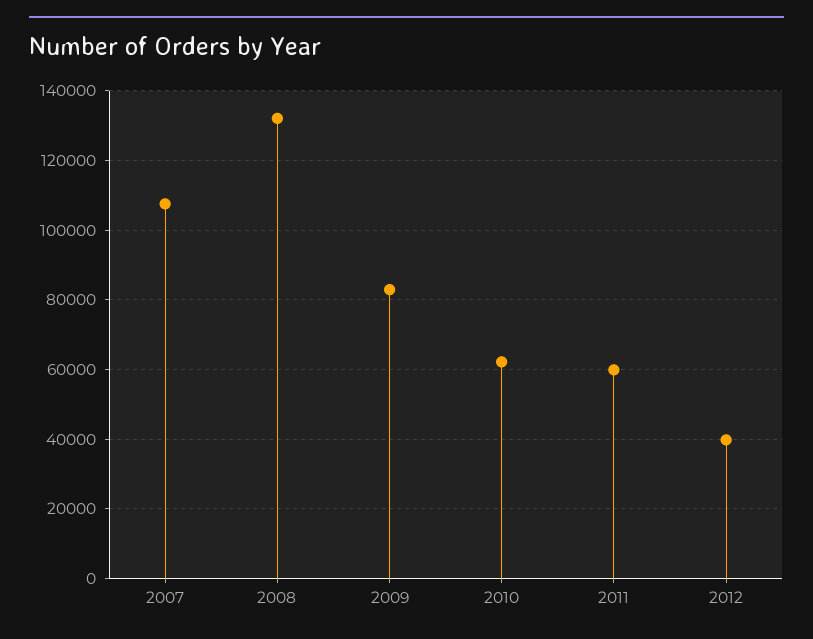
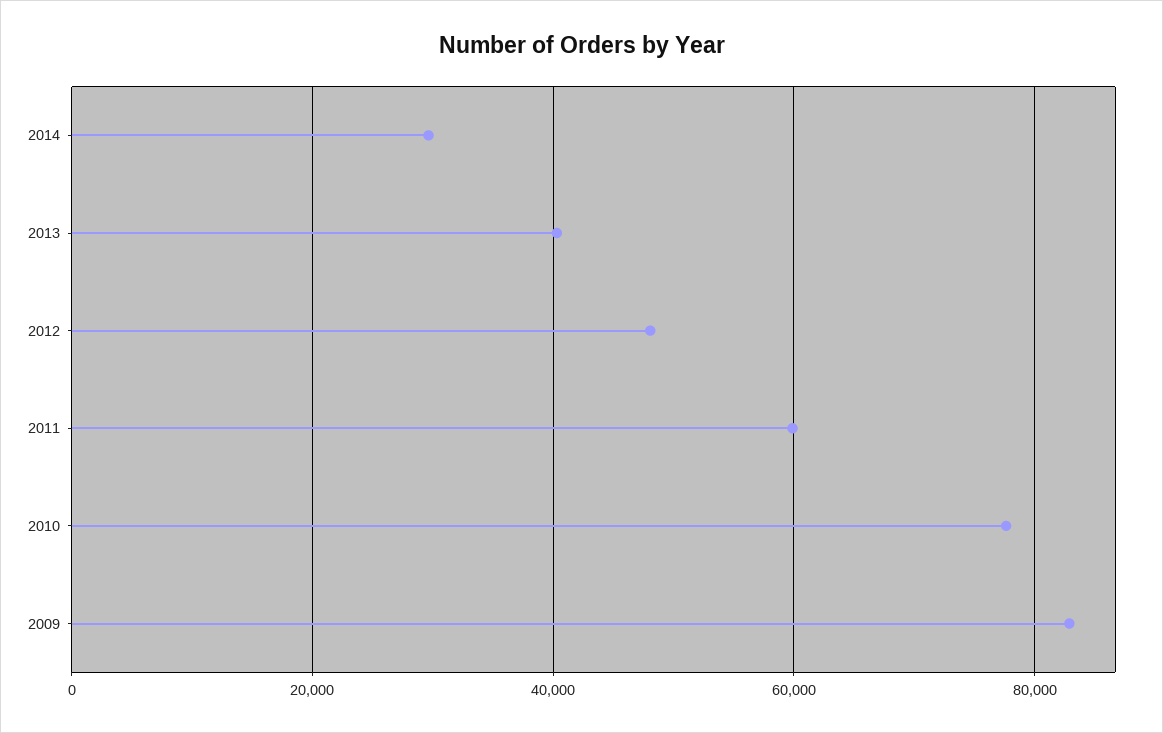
2007: 108000 -> none
2008: 132000 -> none
2010: 62000 -> 78000
2012: 40000 -> 48000
2014: none -> 30000
2013: none -> 40000

